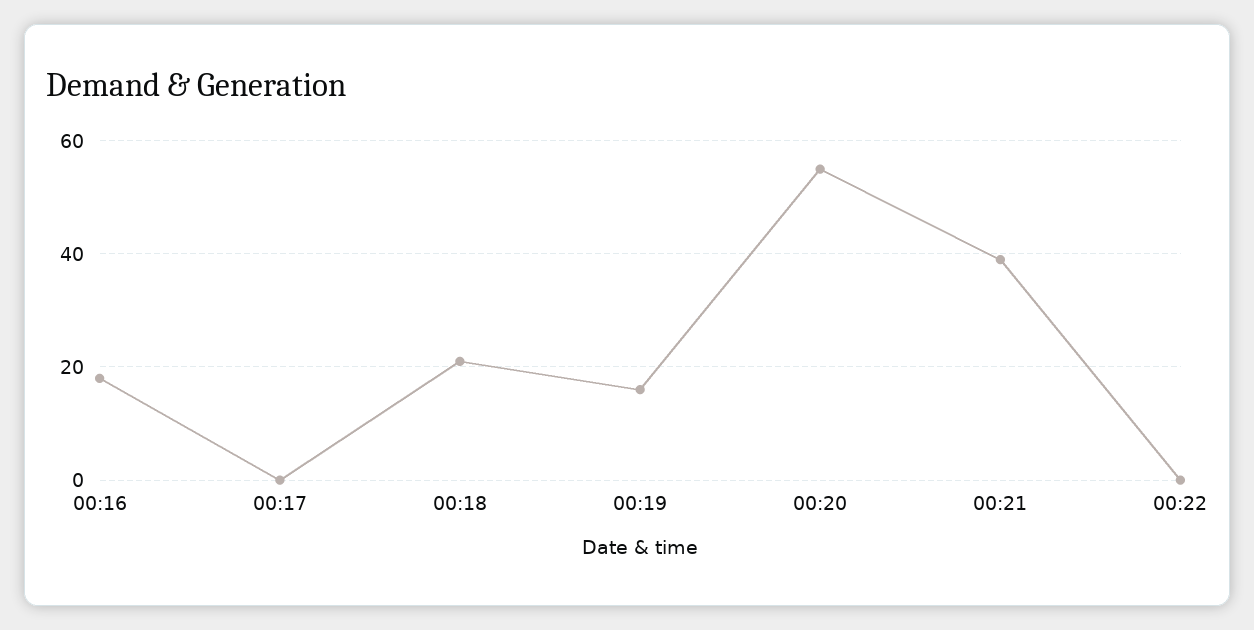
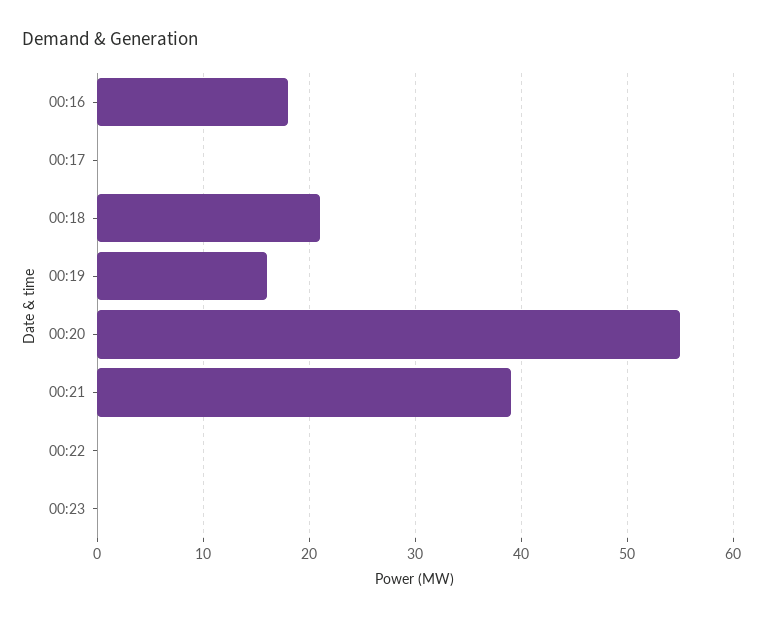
00:23: none -> 0

